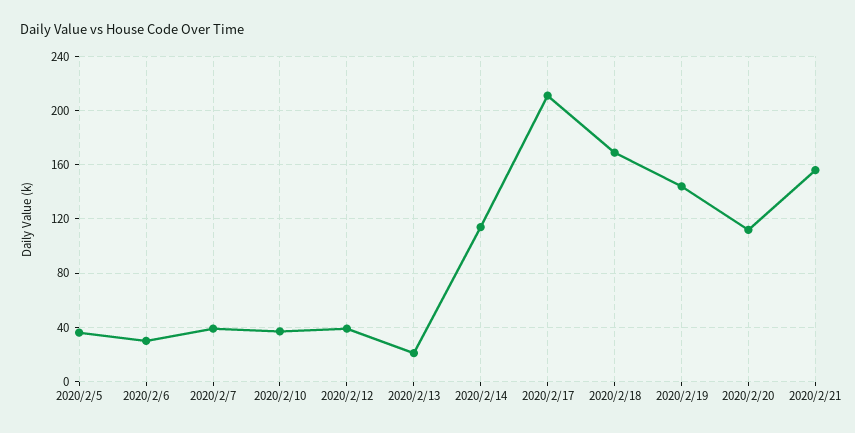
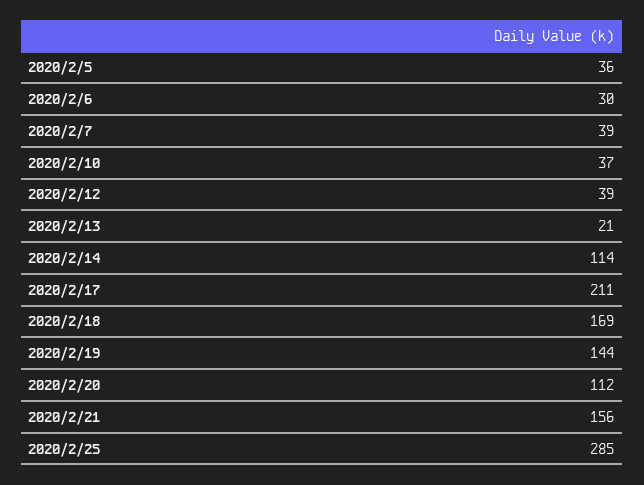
2020/2/25: none -> 285

